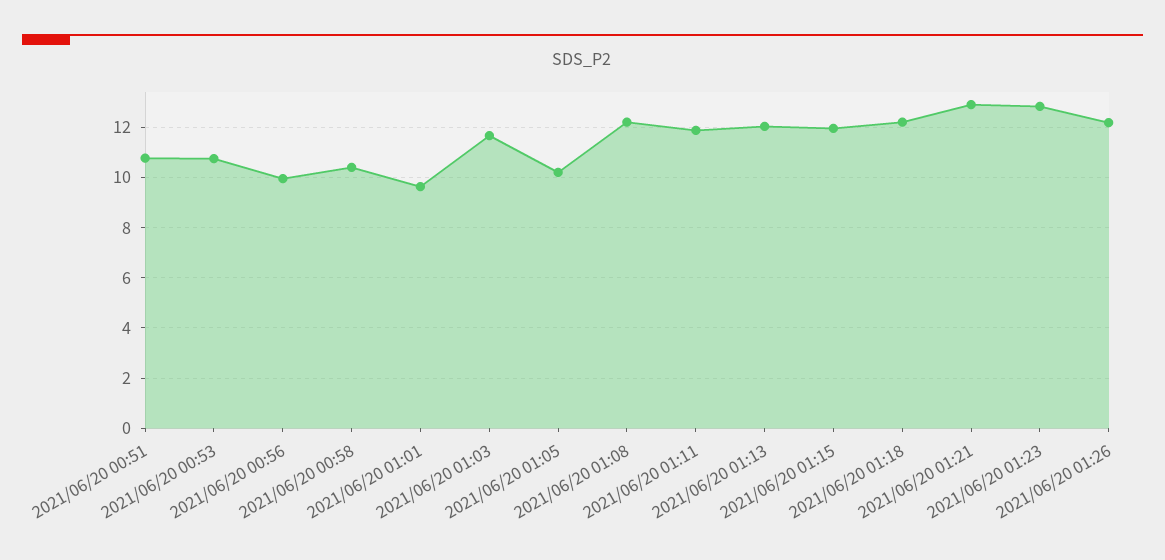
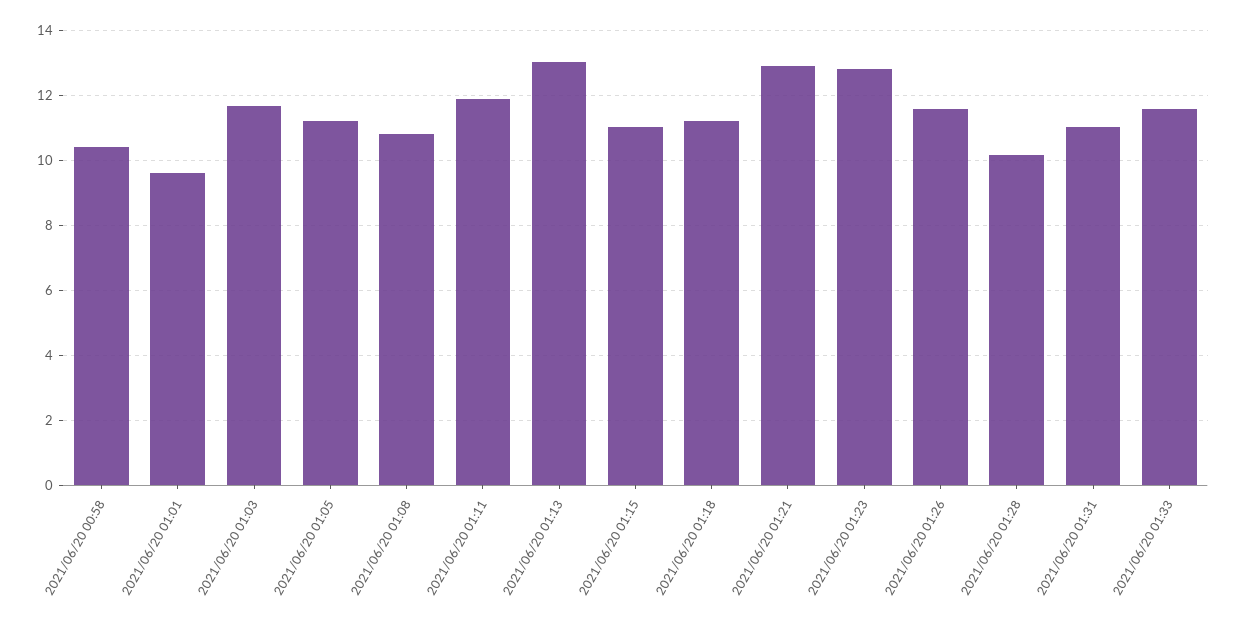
2021/06/20 00:51: 10.75 -> none
2021/06/20 00:53: 10.75 -> none
2021/06/20 00:56: 10 -> none
2021/06/20 01:05: 10.25 -> 11.2
2021/06/20 01:08: 12.25 -> 10.8
2021/06/20 01:13: 12 -> 13
2021/06/20 01:15: 12 -> 11
2021/06/20 01:18: 12.25 -> 11.2
2021/06/20 01:26: 12.25 -> 11.6
2021/06/20 01:28: none -> 10.2
2021/06/20 01:31: none -> 11
2021/06/20 01:33: none -> 11.6

